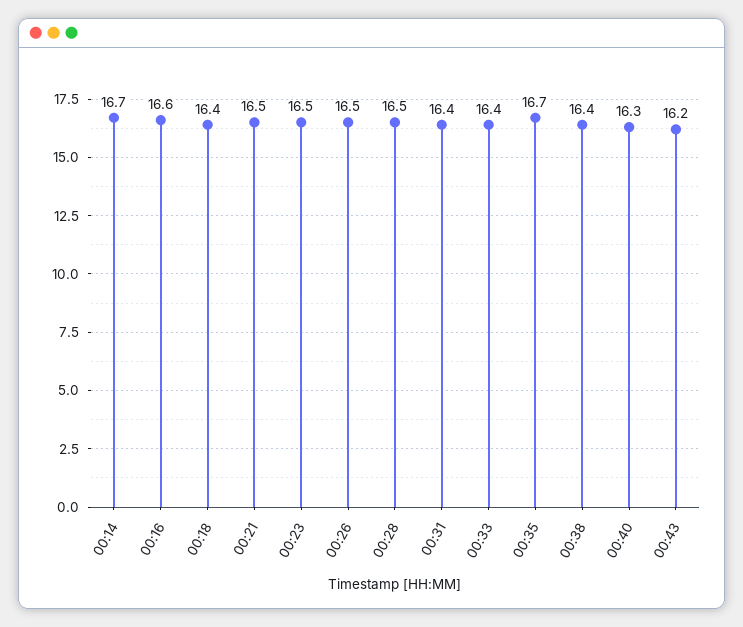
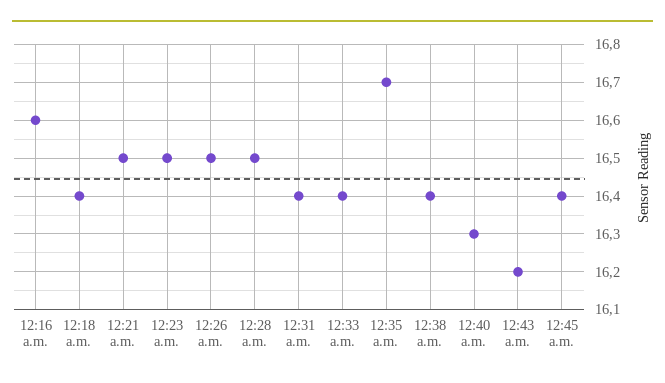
00:14: 16.7 -> none
12:45 a.m.: none -> 16.4

